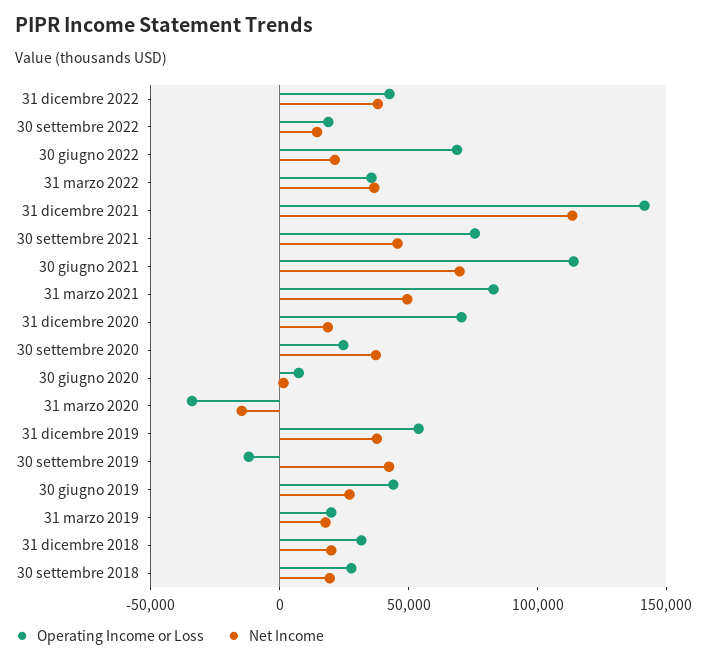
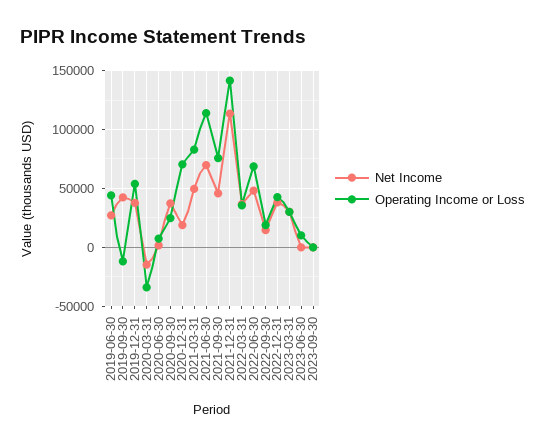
Net Income, 30 giugno 2022: 20000 -> 50000
Operating Income or Loss, 31 marzo 2019: 20000 -> none
Net Income, 31 marzo 2019: 20000 -> none
Operating Income or Loss, 31 dicembre 2018: 30000 -> none
Net Income, 31 dicembre 2018: 20000 -> none
Operating Income or Loss, 30 settembre 2018: 30000 -> none
Net Income, 30 settembre 2018: 20000 -> none
Net Income, 2023-03-31: none -> 30000
Operating Income or Loss, 2023-03-31: none -> 30000
Net Income, 2023-06-30: none -> 0
Operating Income or Loss, 2023-06-30: none -> 10000
Net Income, 2023-09-30: none -> 0
Operating Income or Loss, 2023-09-30: none -> 0

